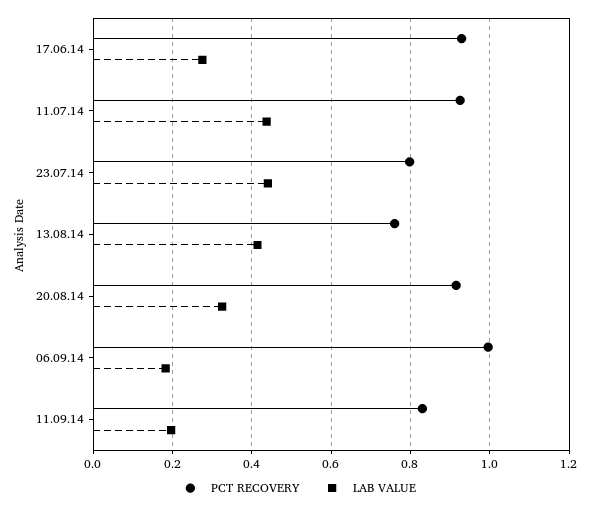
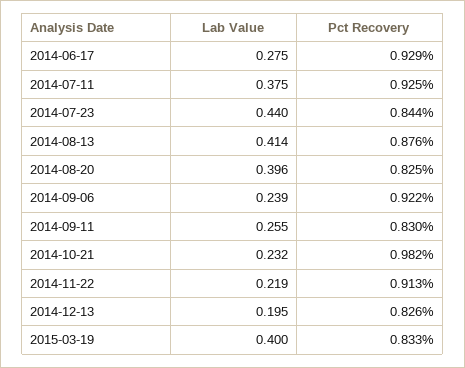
LAB VALUE, 11.07.14: 0.44 -> 0.375
PCT RECOVERY, 23.07.14: 0.8 -> 0.844
PCT RECOVERY, 13.08.14: 0.76 -> 0.876
PCT RECOVERY, 20.08.14: 0.92 -> 0.825
LAB VALUE, 20.08.14: 0.32 -> 0.396
PCT RECOVERY, 06.09.14: 1 -> 0.922
LAB VALUE, 06.09.14: 0.18 -> 0.239
LAB VALUE, 11.09.14: 0.2 -> 0.255
LAB VALUE, 2014-10-21: none -> 0.232
PCT RECOVERY, 2014-10-21: none -> 0.982
LAB VALUE, 2014-11-22: none -> 0.219
PCT RECOVERY, 2014-11-22: none -> 0.913
LAB VALUE, 2014-12-13: none -> 0.195
PCT RECOVERY, 2014-12-13: none -> 0.826
LAB VALUE, 2015-03-19: none -> 0.4
PCT RECOVERY, 2015-03-19: none -> 0.833

